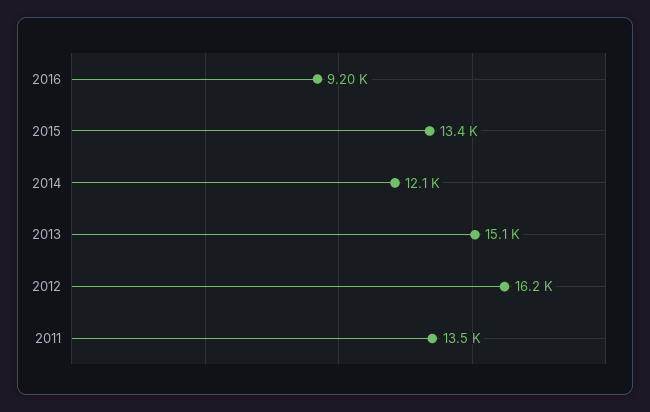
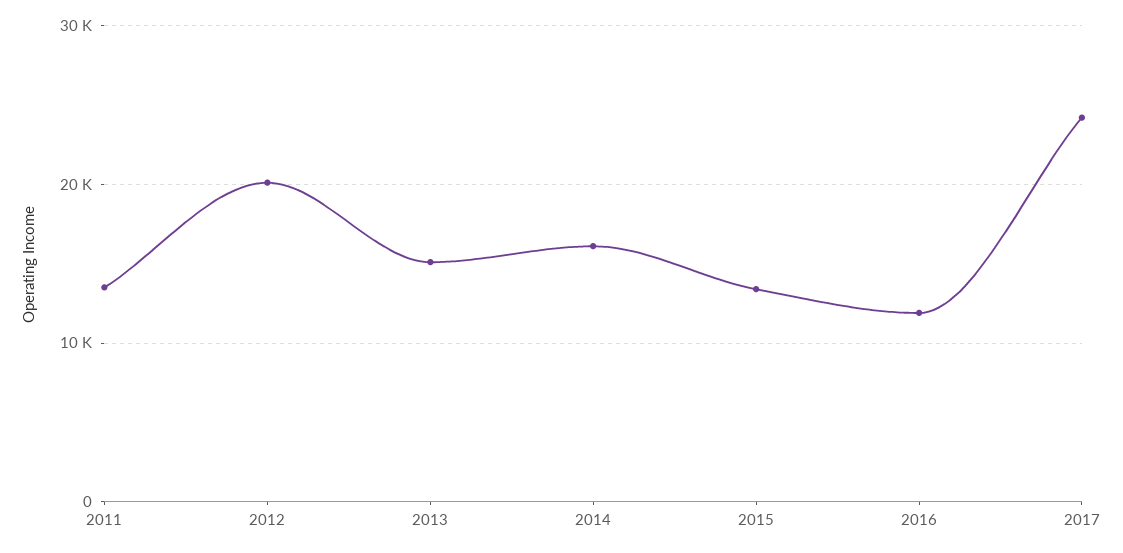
2016: 9200 -> 12000
2014: 12100 -> 16000
2012: 16200 -> 20000
2017: none -> 24000

